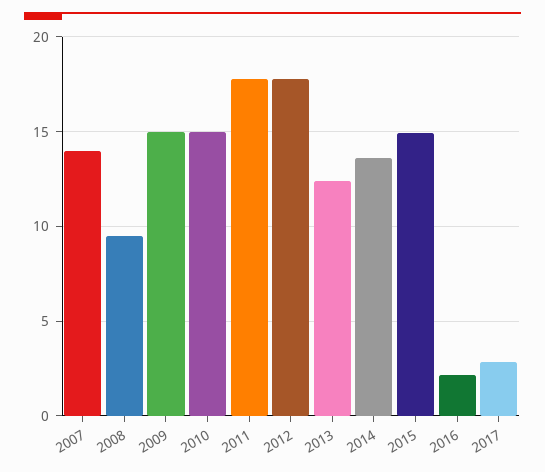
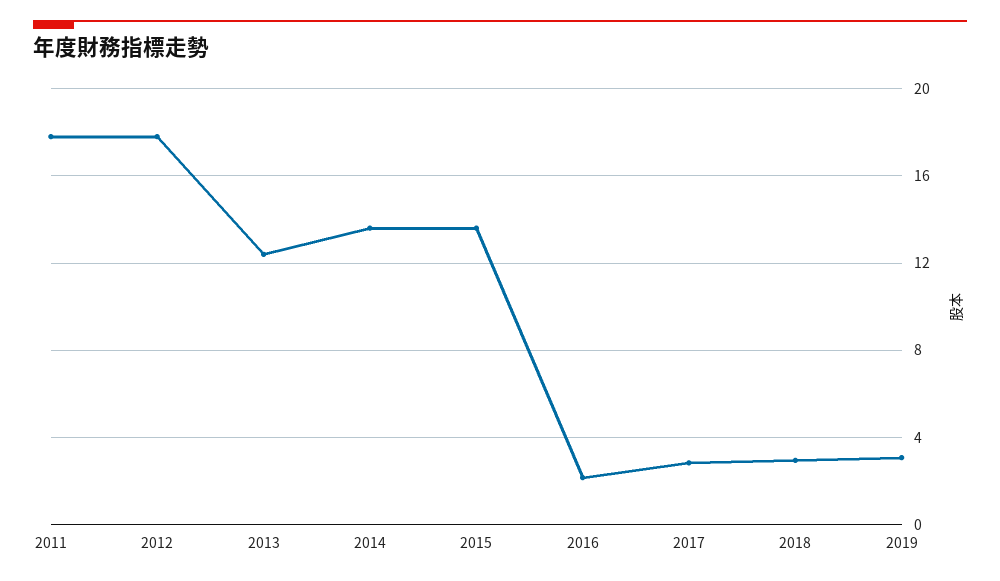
2007: 14 -> none
2008: 9.5 -> none
2009: 15 -> none
2010: 15 -> none
2015: 15 -> 13.5
2018: none -> 3
2019: none -> 3

